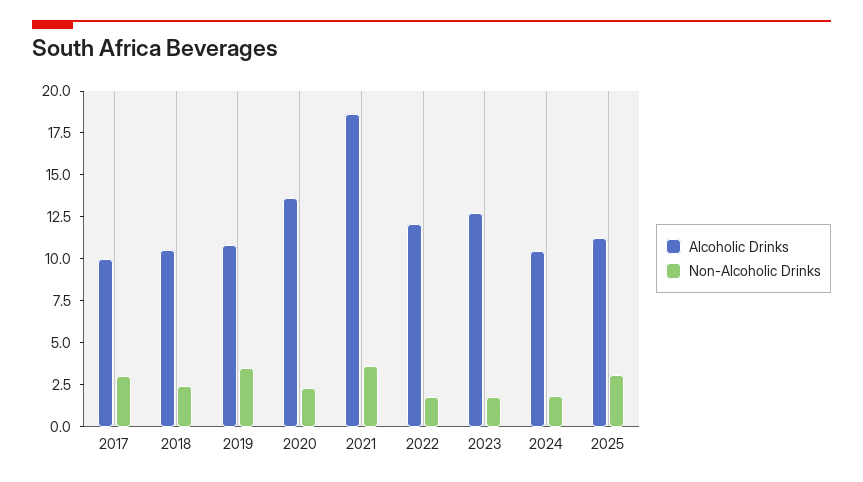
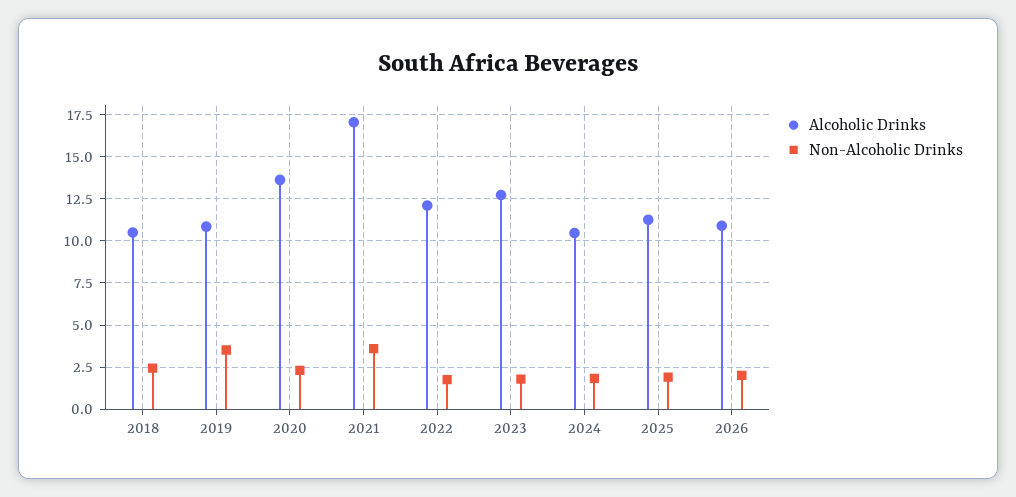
Alcoholic Drinks, 2017: 10 -> none
Non-Alcoholic Drinks, 2017: 3 -> none
Alcoholic Drinks, 2021: 18.5 -> 17
Non-Alcoholic Drinks, 2025: 3 -> 2
Alcoholic Drinks, 2026: none -> 11
Non-Alcoholic Drinks, 2026: none -> 2

